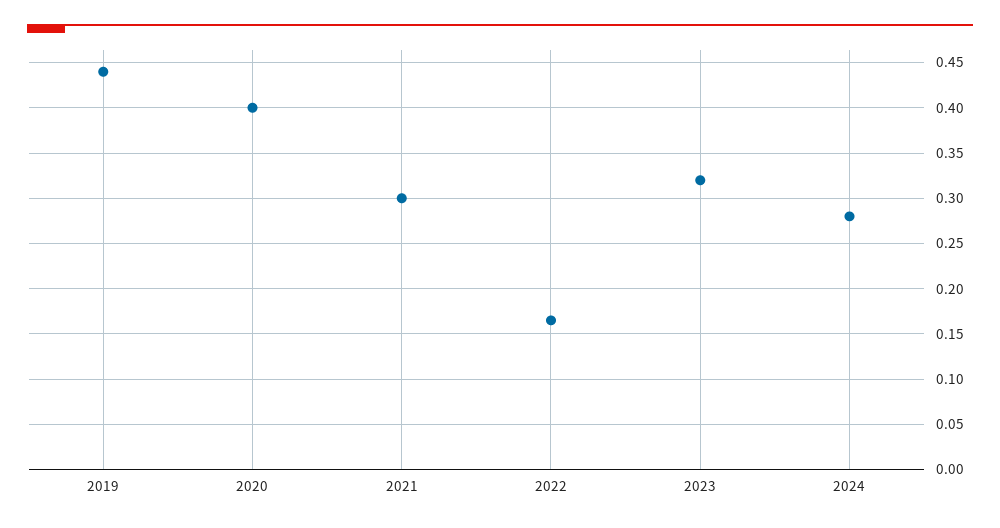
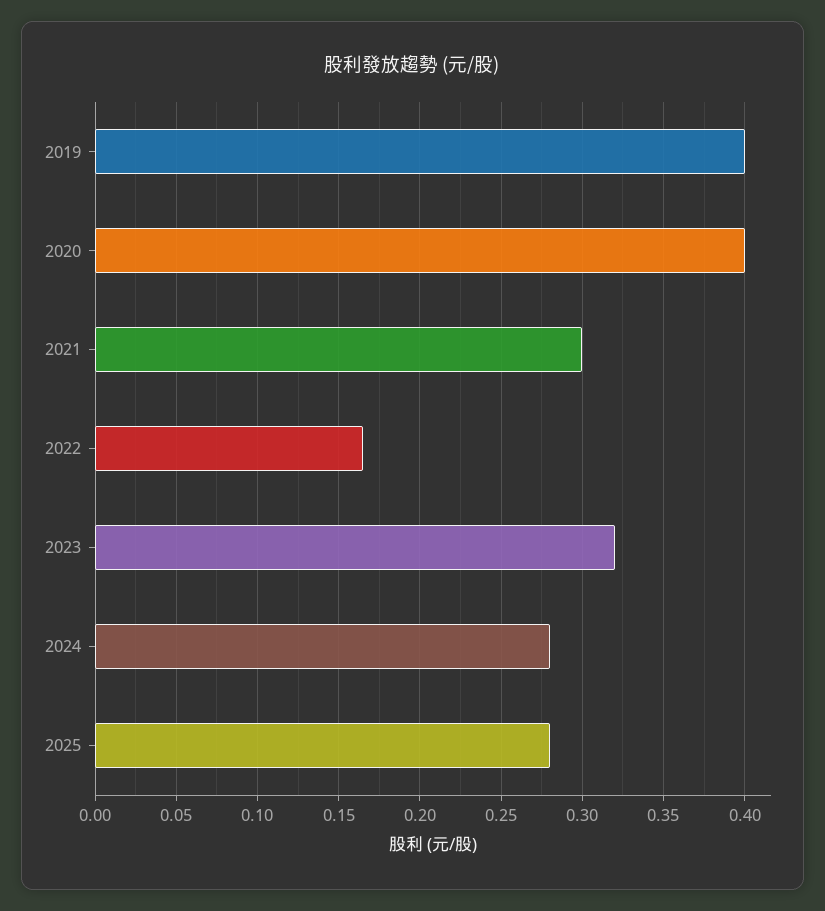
2019: 0.44 -> 0.4
2025: none -> 0.28

